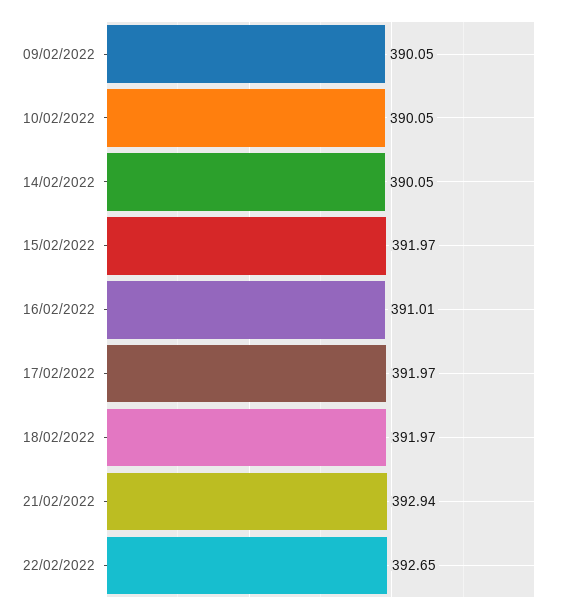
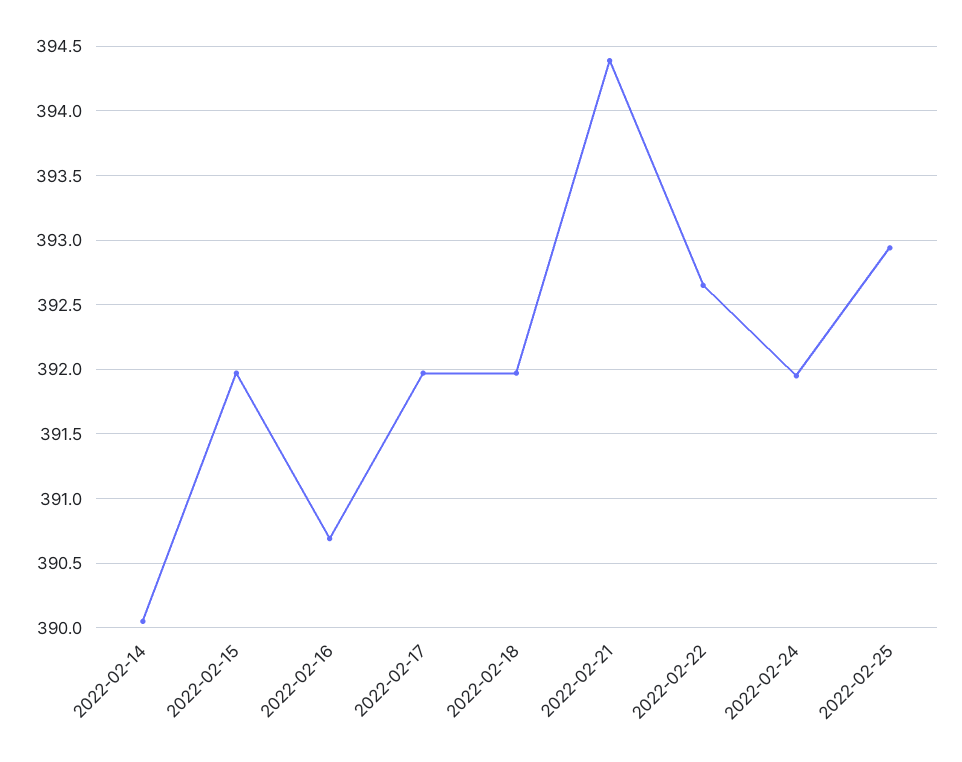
09/02/2022: 390.05 -> none
10/02/2022: 390.05 -> none
16/02/2022: 391.01 -> 390.7
21/02/2022: 392.94 -> 394.4
2022-02-24: none -> 391.95
2022-02-25: none -> 392.95

